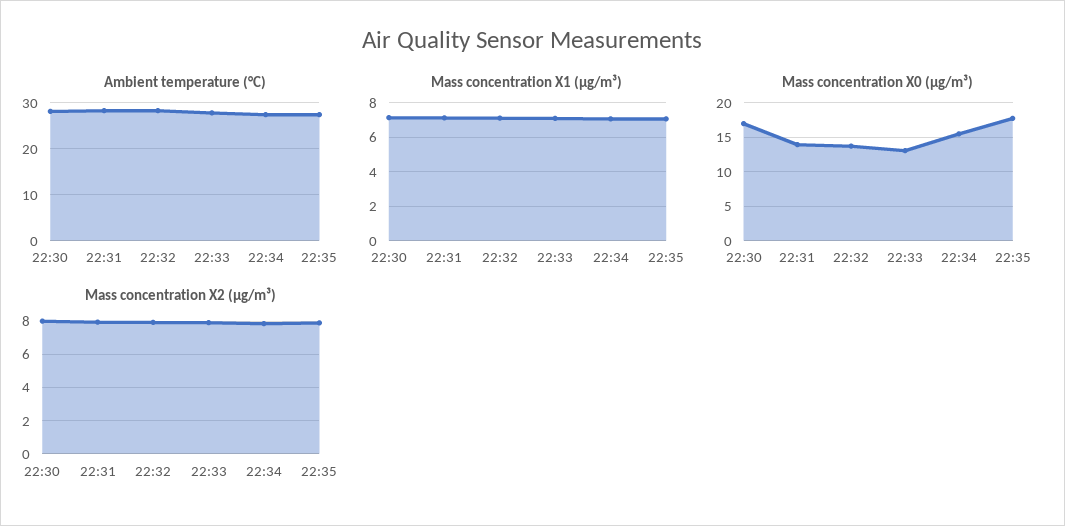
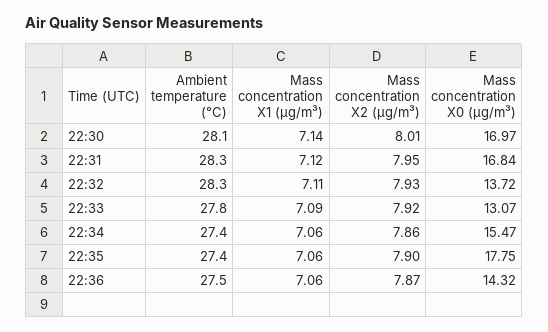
Mass concentration X0 (μg/m³), 22:31: 14 -> 16.84
Ambient temperature (°C), 22:36: none -> 27.5
Mass concentration X1 (μg/m³), 22:36: none -> 7.06
Mass concentration X2 (μg/m³), 22:36: none -> 7.87
Mass concentration X0 (μg/m³), 22:36: none -> 14.32

